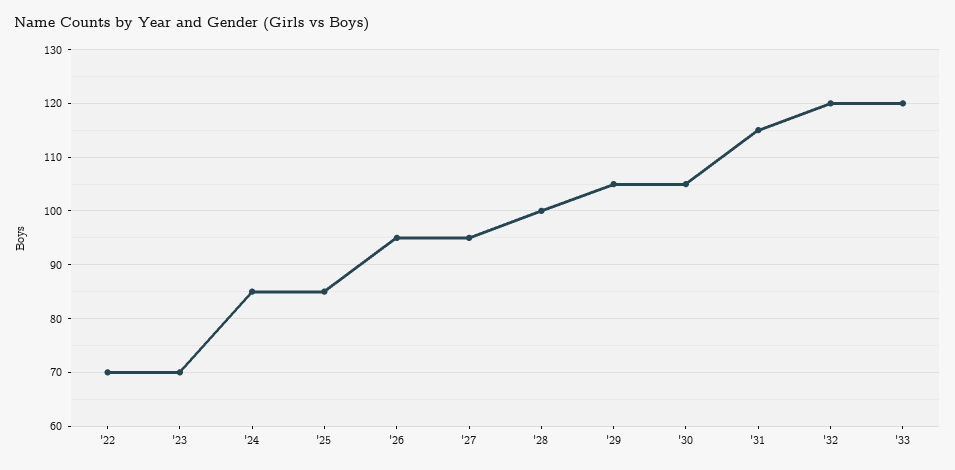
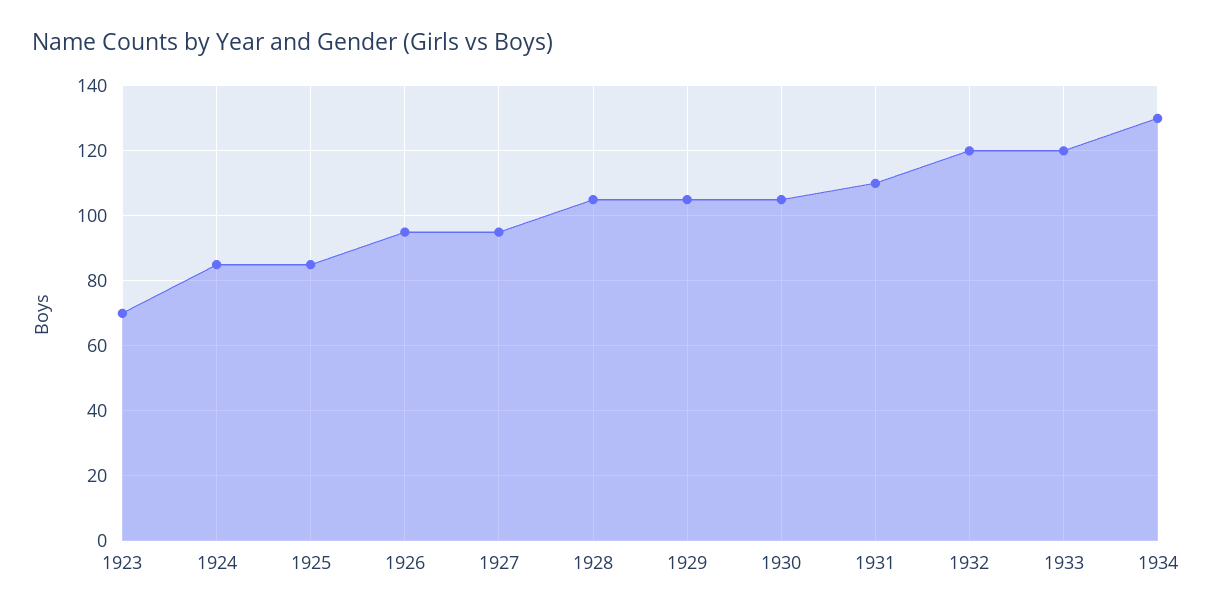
'22: 70 -> none
'28: 100 -> 105
'31: 115 -> 110
1934: none -> 130

